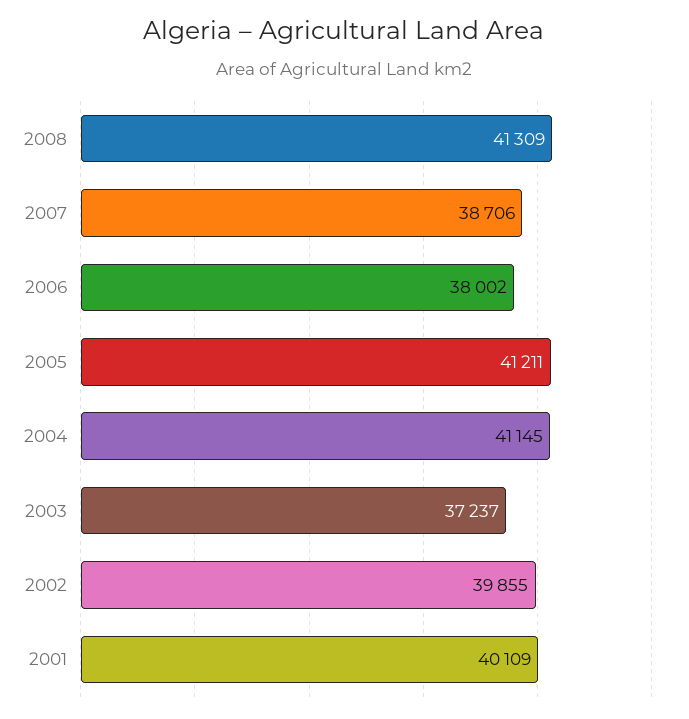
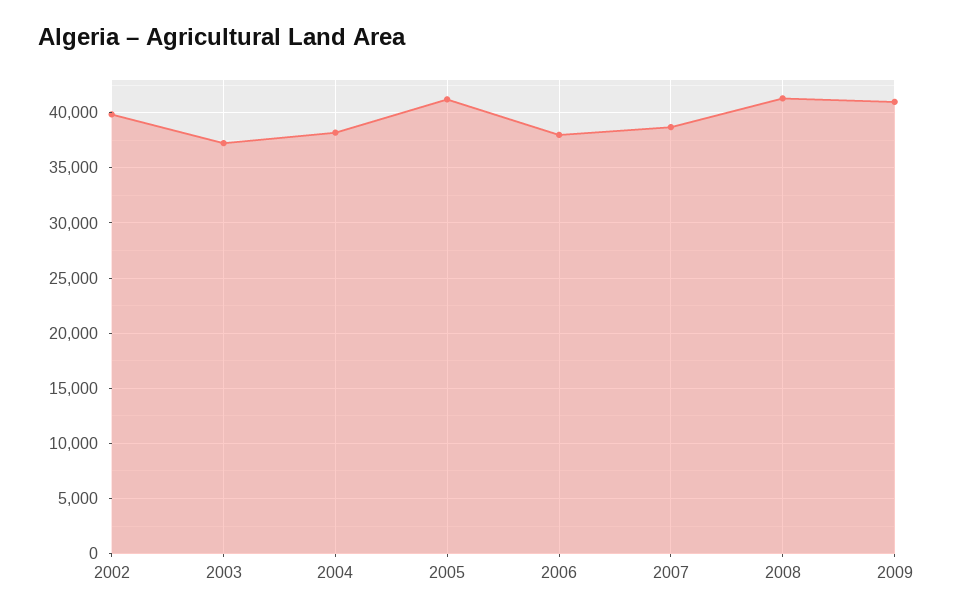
2004: 41145 -> 38000
2001: 40109 -> none
2009: none -> 41000

